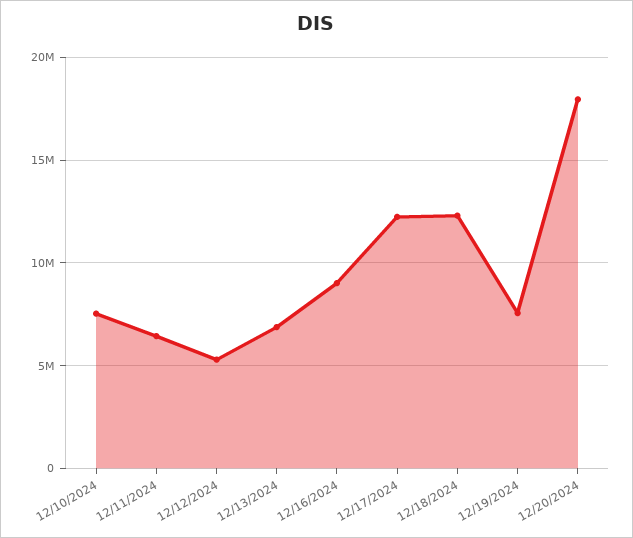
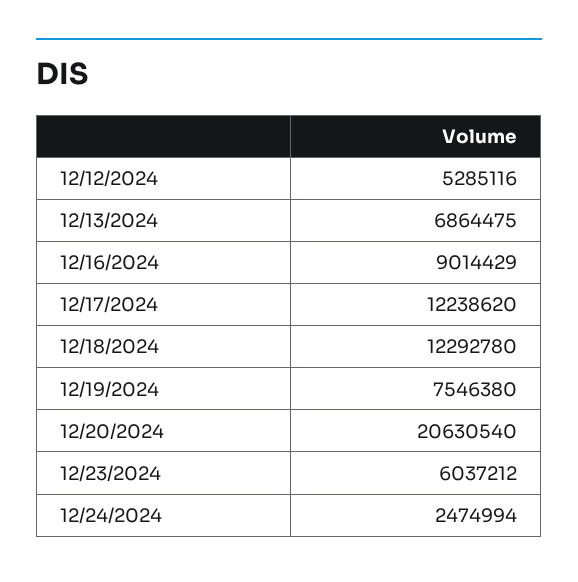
12/10/2024: 7500000 -> none
12/11/2024: 6500000 -> none
12/20/2024: 18000000 -> 20630540
12/23/2024: none -> 6037212
12/24/2024: none -> 2474994

